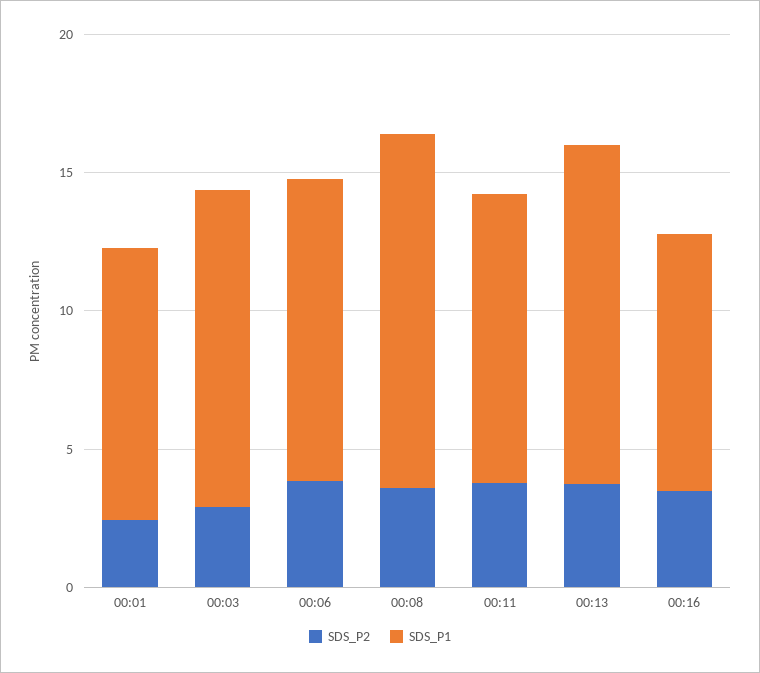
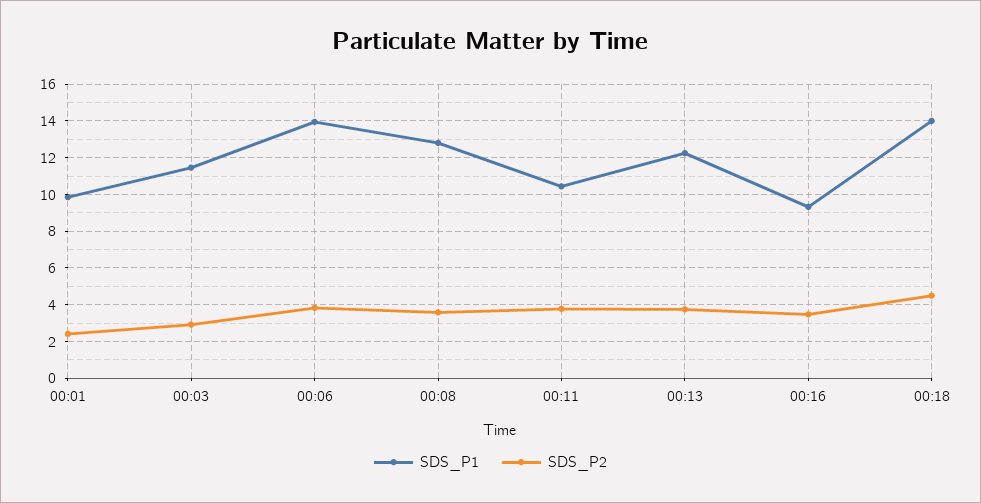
SDS_P1, 00:06: 11 -> 14
SDS_P1, 00:18: none -> 14
SDS_P2, 00:18: none -> 4.5

